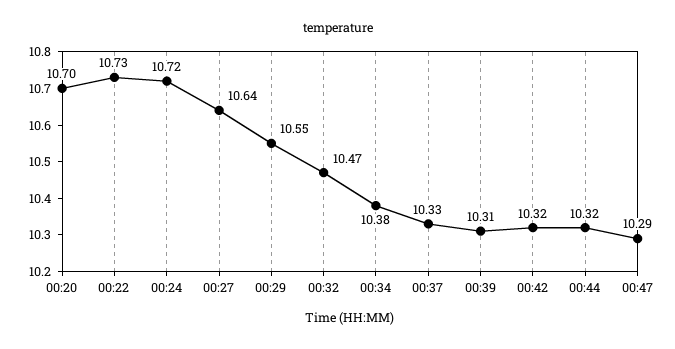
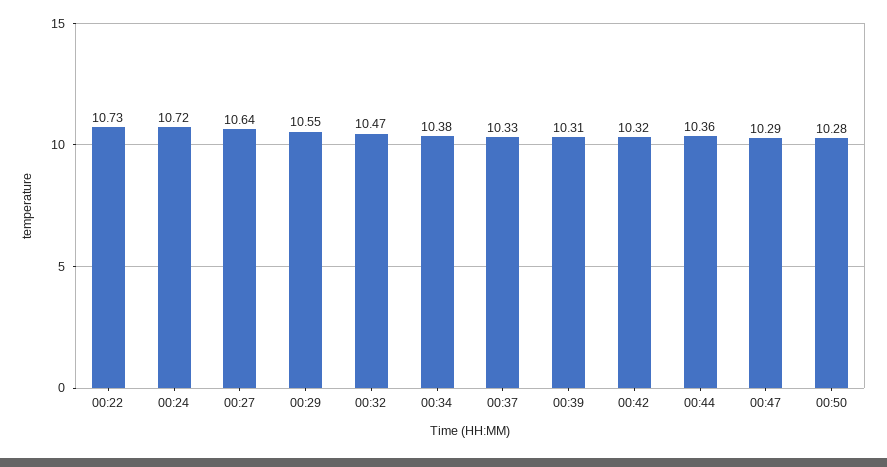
00:20: 10.7 -> none
00:44: 10.32 -> 10.36
00:50: none -> 10.28

